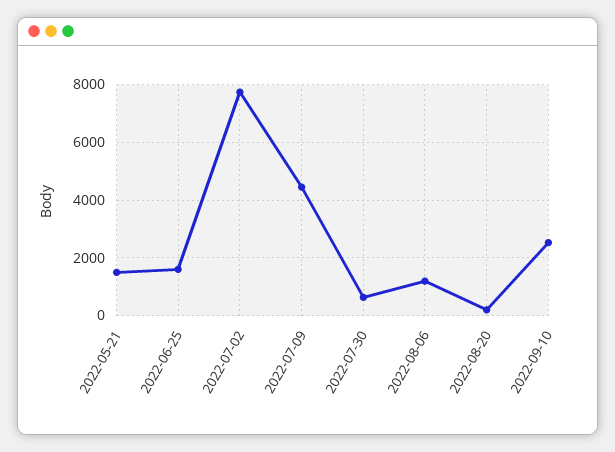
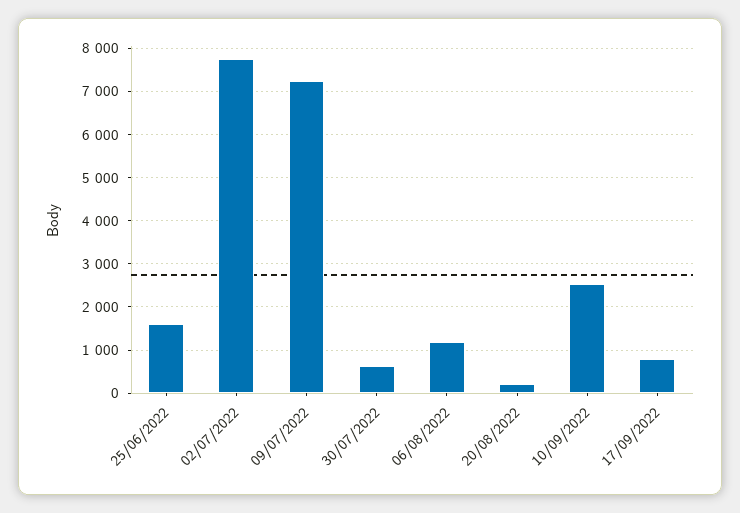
2022-05-21: 1500 -> none
2022-07-09: 4500 -> 7200
17/09/2022: none -> 800

